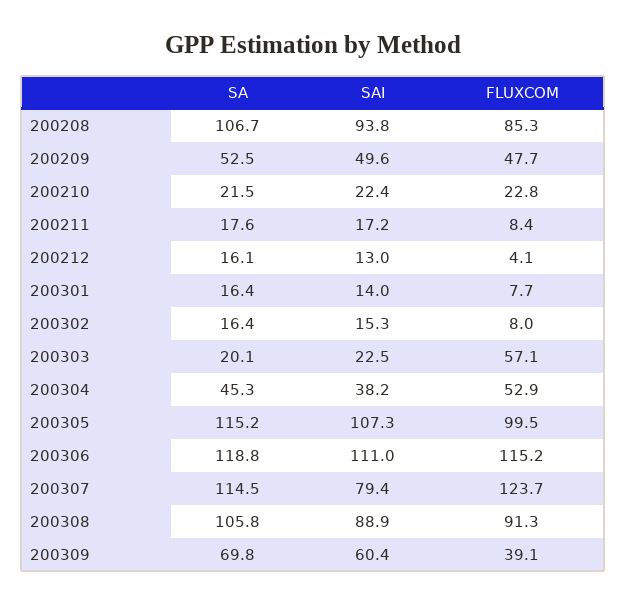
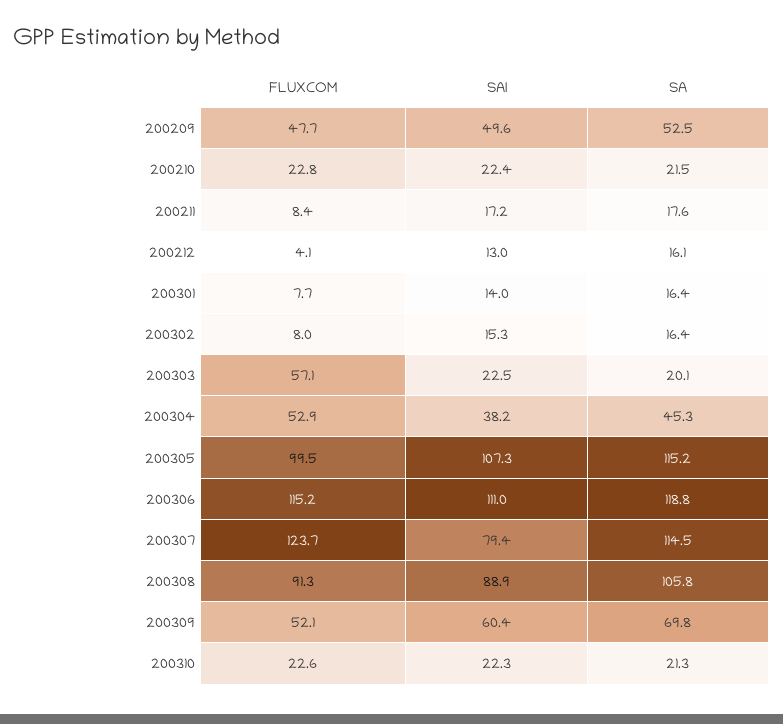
SA, 200208: 106.7 -> none
SAI, 200208: 93.8 -> none
FLUXCOM, 200208: 85.3 -> none
FLUXCOM, 200309: 39.1 -> 52.1
FLUXCOM, 200310: none -> 22.6
SAI, 200310: none -> 22.3
SA, 200310: none -> 21.3

